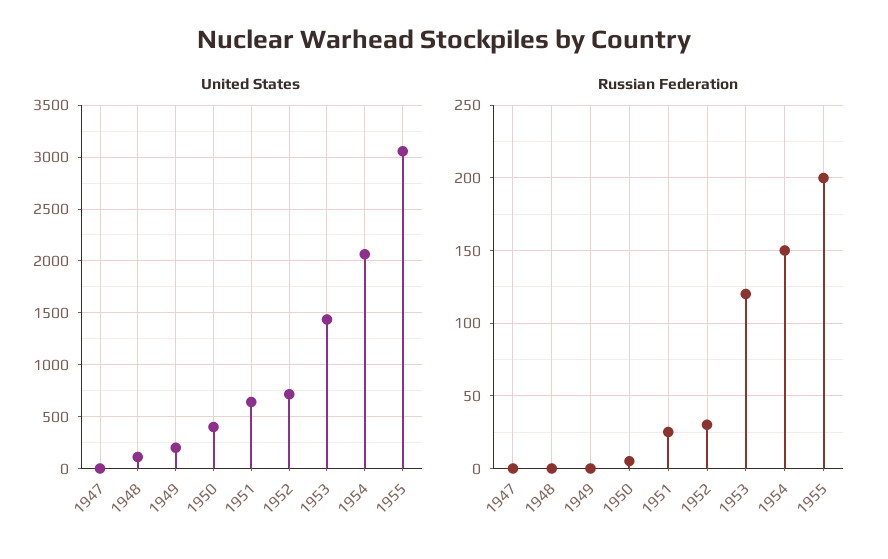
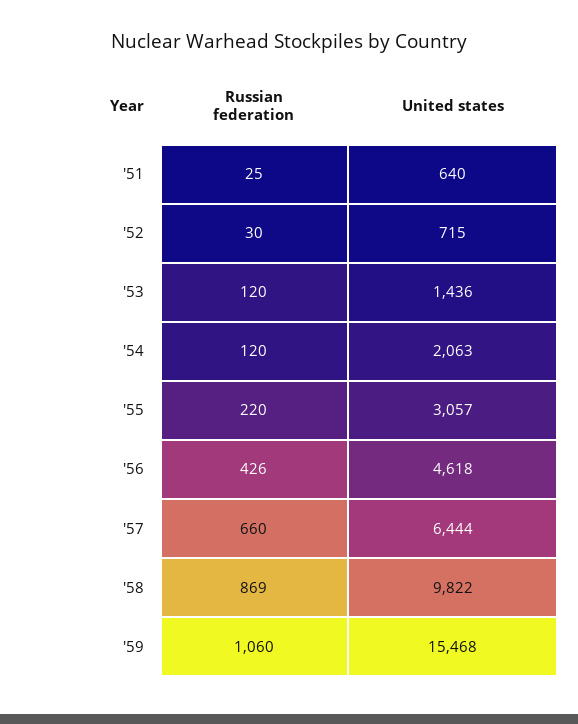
United States, 1947: 0 -> none
United States, 1948: 100 -> none
United States, 1949: 200 -> none
United States, 1950: 400 -> none
Russian Federation, 1947: 0 -> none
Russian Federation, 1948: 0 -> none
Russian Federation, 1949: 0 -> none
Russian Federation, 1950: 5 -> none
Russian Federation, 1954: 150 -> 120
Russian Federation, 1955: 200 -> 220
Russian Federation, '56: none -> 426
United States, '56: none -> 4618
Russian Federation, '57: none -> 660
United States, '57: none -> 6444
Russian Federation, '58: none -> 869
United States, '58: none -> 9822
Russian Federation, '59: none -> 1060
United States, '59: none -> 15468

